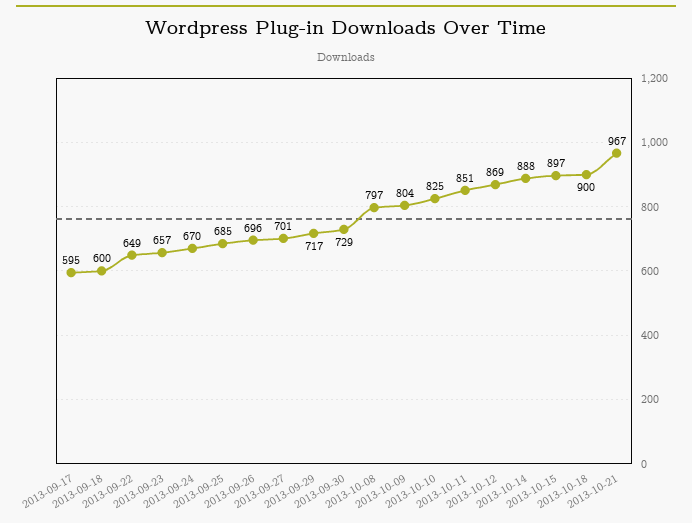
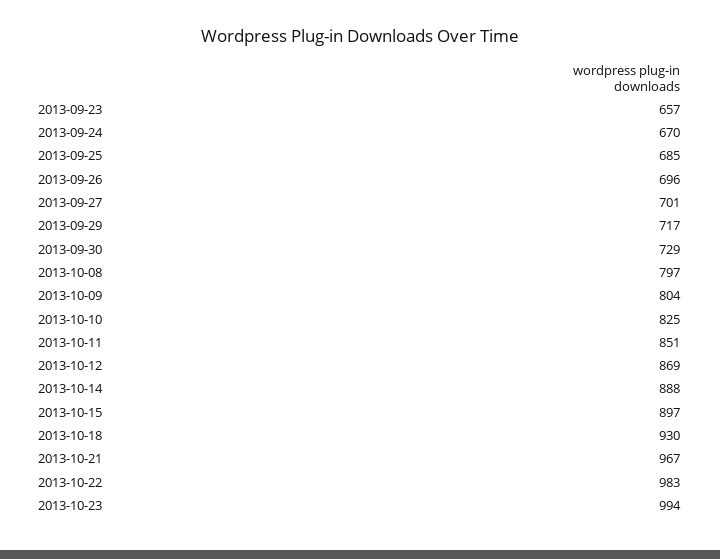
2013-09-17: 595 -> none
2013-09-18: 600 -> none
2013-09-22: 649 -> none
2013-10-18: 900 -> 930
2013-10-22: none -> 983
2013-10-23: none -> 994

